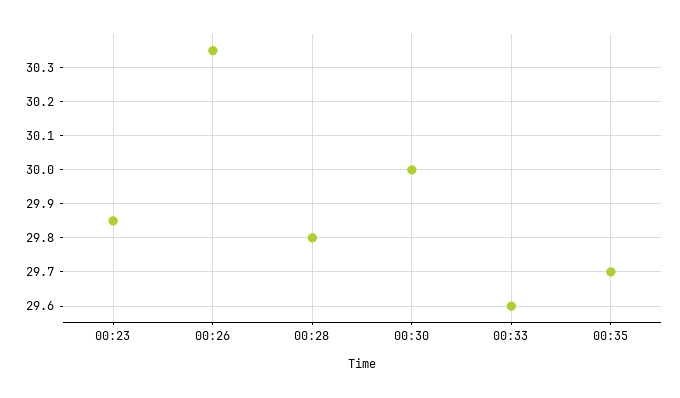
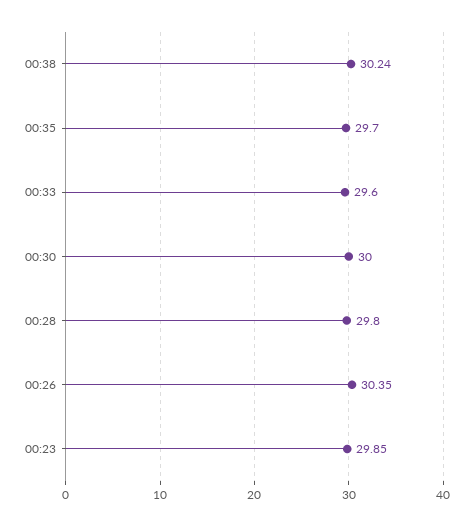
00:38: none -> 30.24

